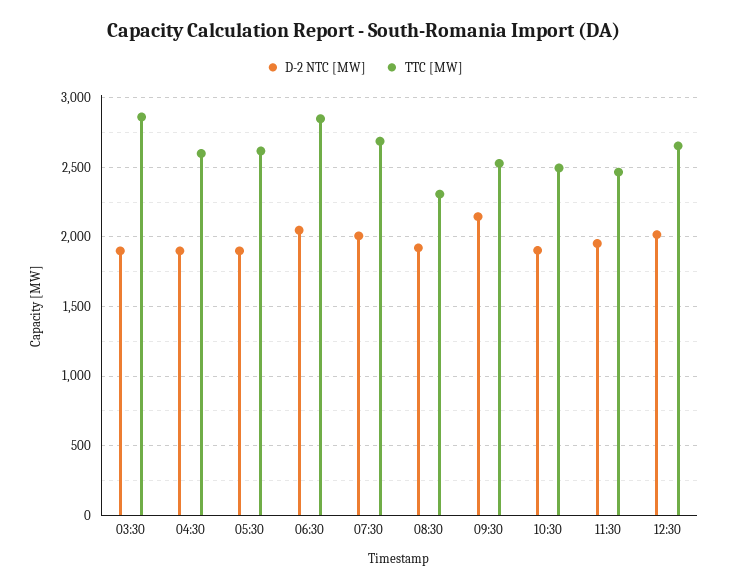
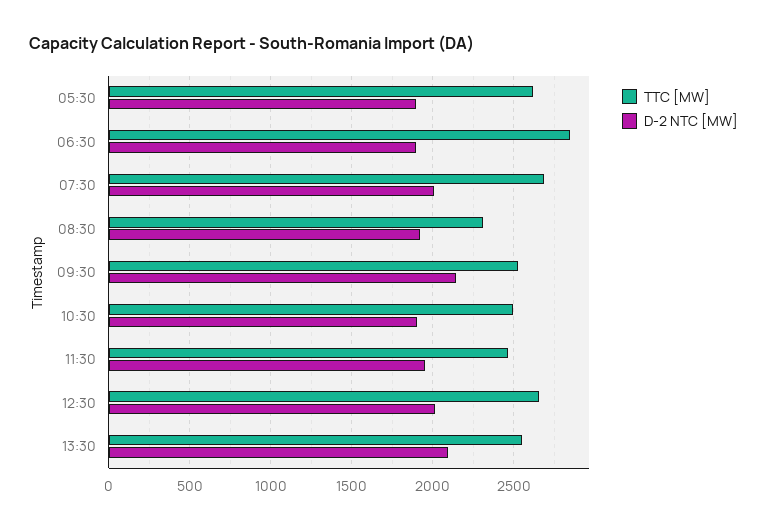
D-2 NTC [MW], 03:30: 1900 -> none
TTC [MW], 03:30: 2850 -> none
D-2 NTC [MW], 04:30: 1900 -> none
TTC [MW], 04:30: 2600 -> none
D-2 NTC [MW], 06:30: 2050 -> 1900
TTC [MW], 13:30: none -> 2550
D-2 NTC [MW], 13:30: none -> 2100

